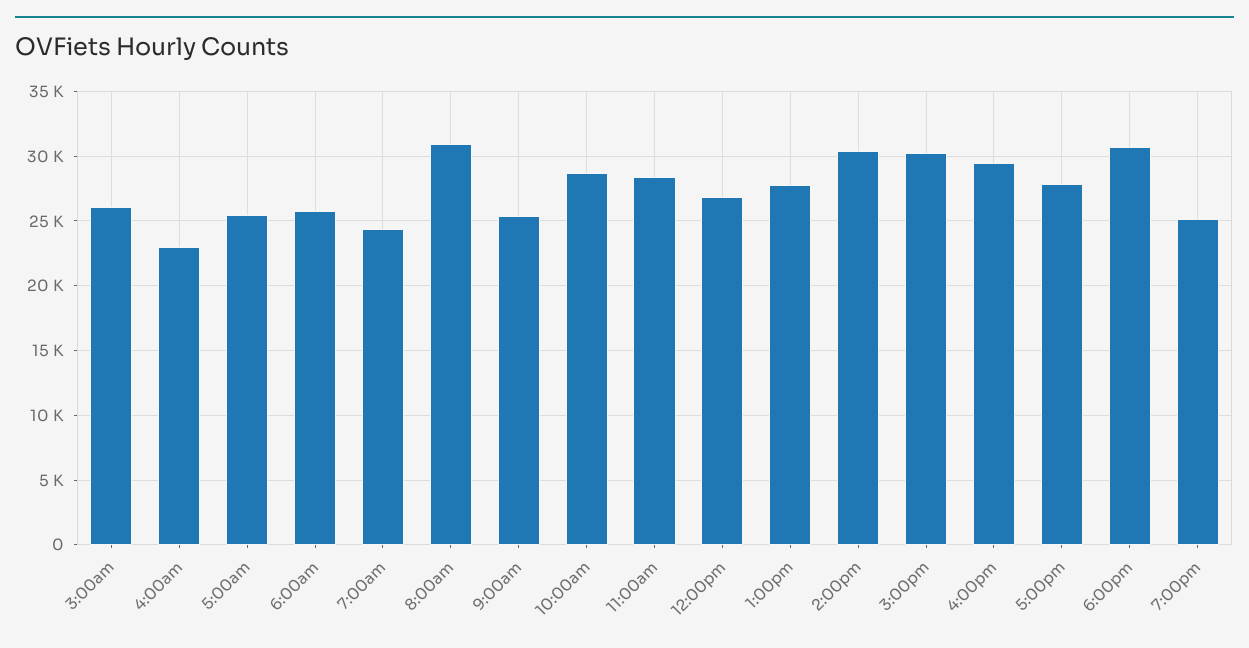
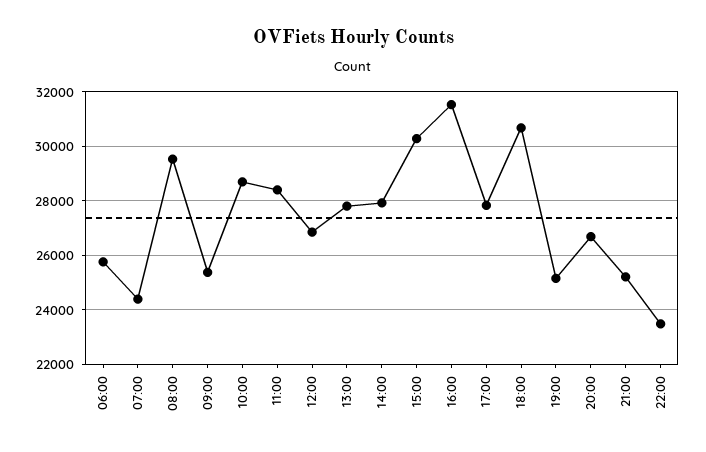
3:00am: 26000 -> none
4:00am: 23000 -> none
5:00am: 25500 -> none
8:00am: 31000 -> 29500
2:00pm: 30500 -> 28000
4:00pm: 29500 -> 31500
20:00: none -> 26750
21:00: none -> 25250
22:00: none -> 23500

